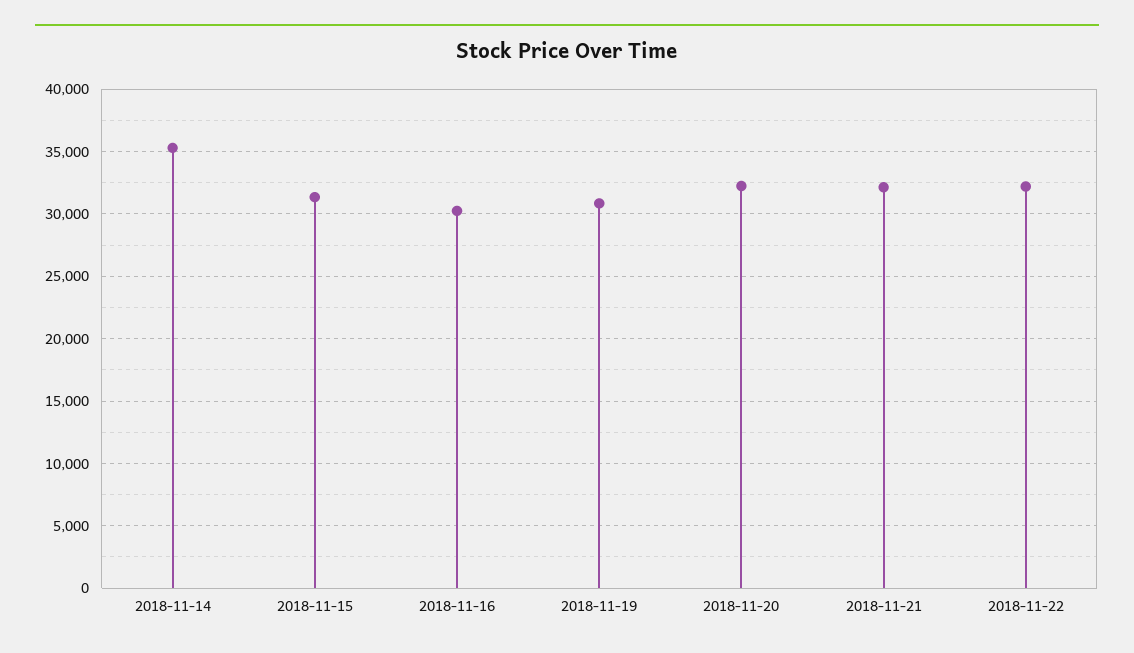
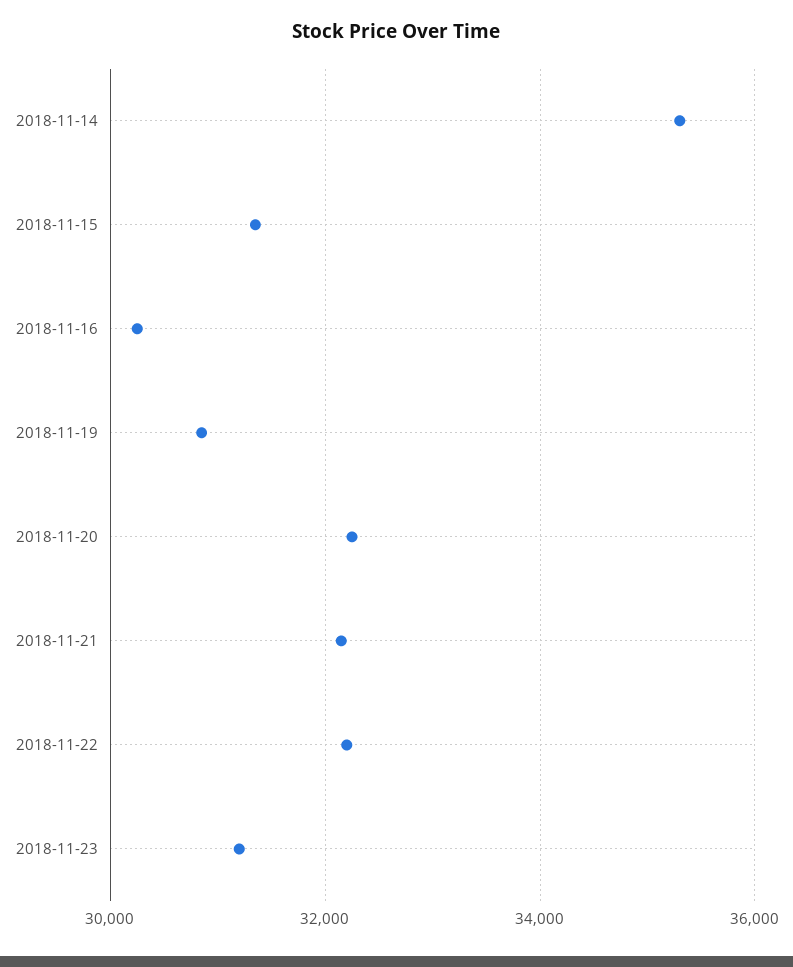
2018-11-23: none -> 31200

